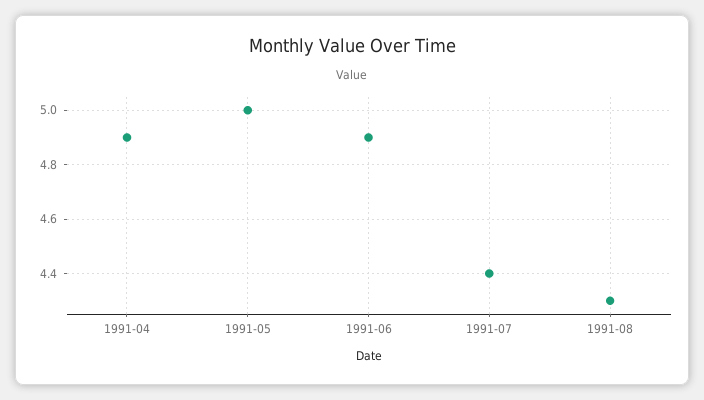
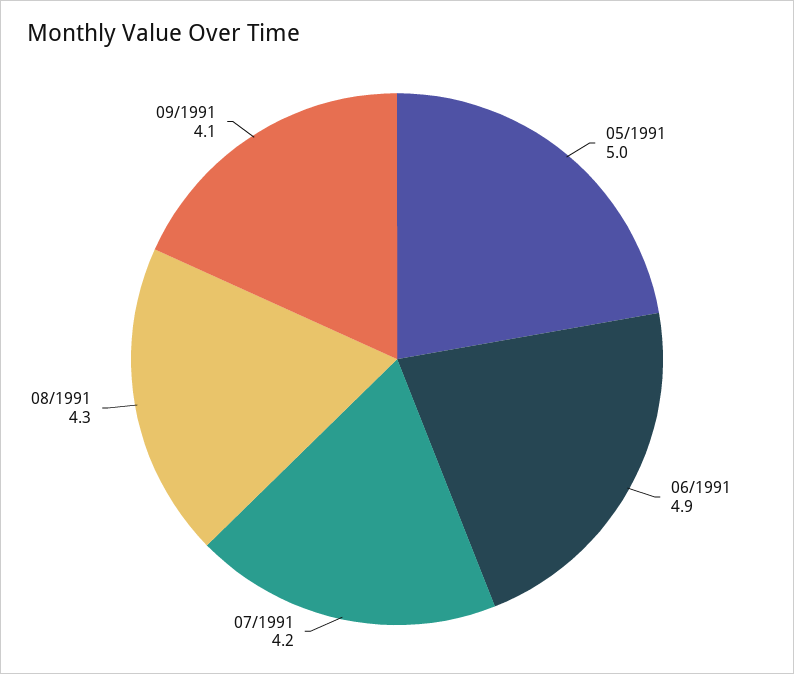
1991-04: 4.9 -> none
1991-07: 4.4 -> 4.2
09/1991: none -> 4.1

